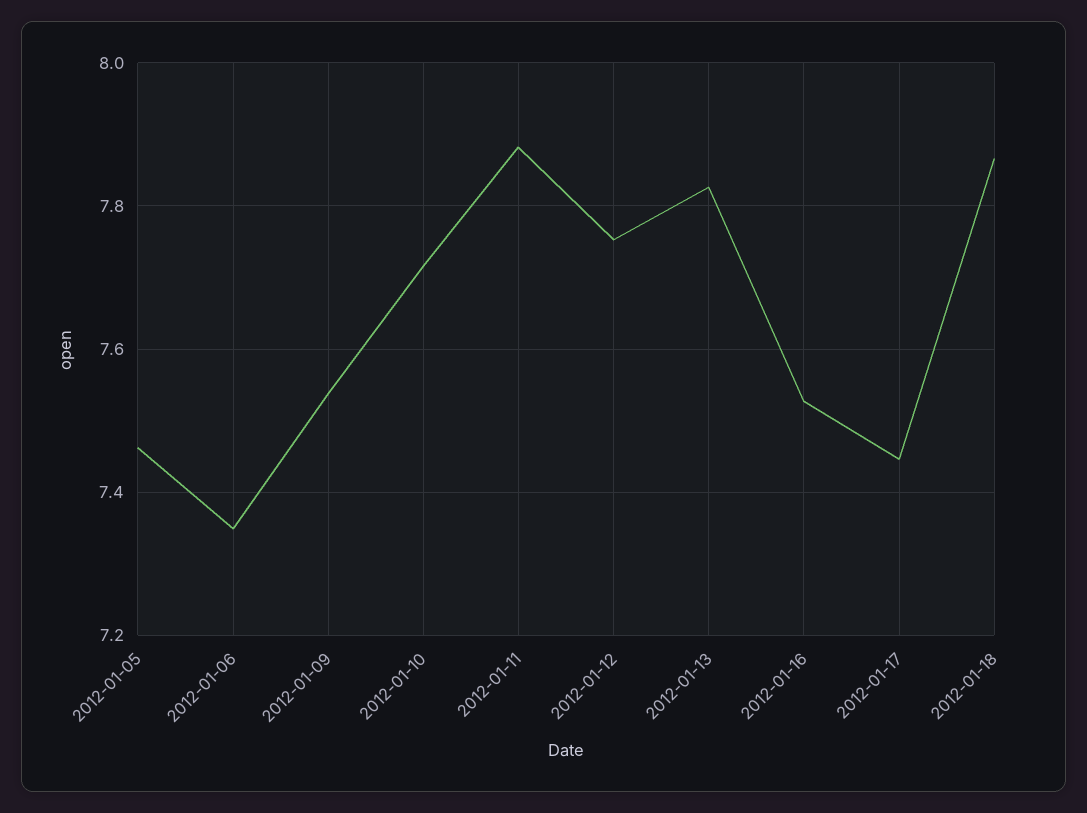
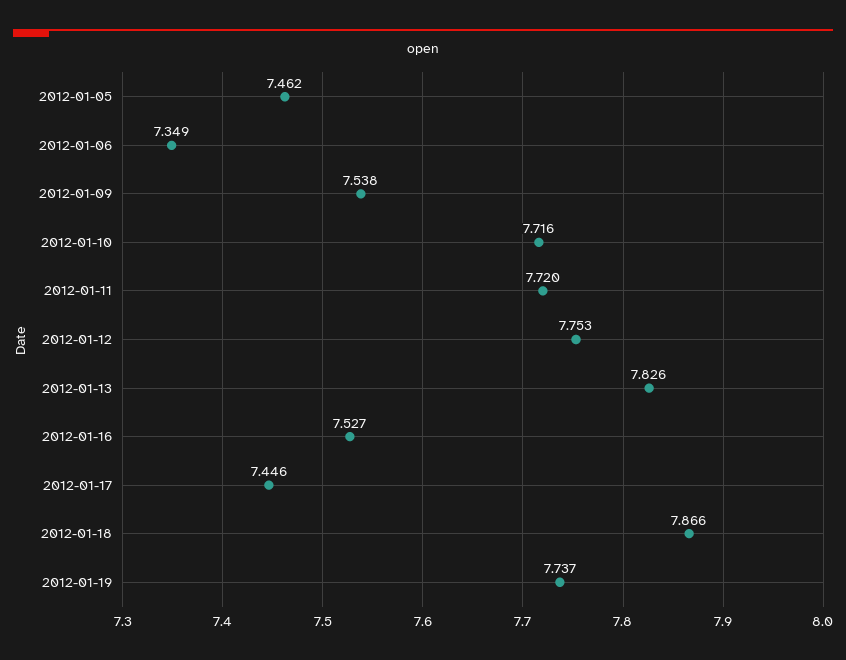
2012-01-11: 7.88 -> 7.72
2012-01-19: none -> 7.737

